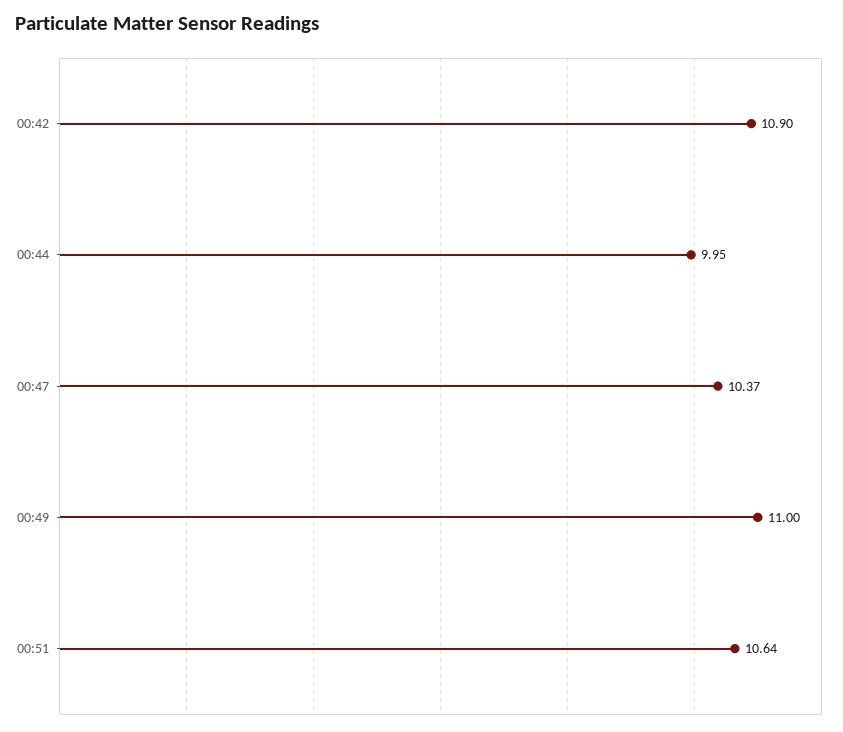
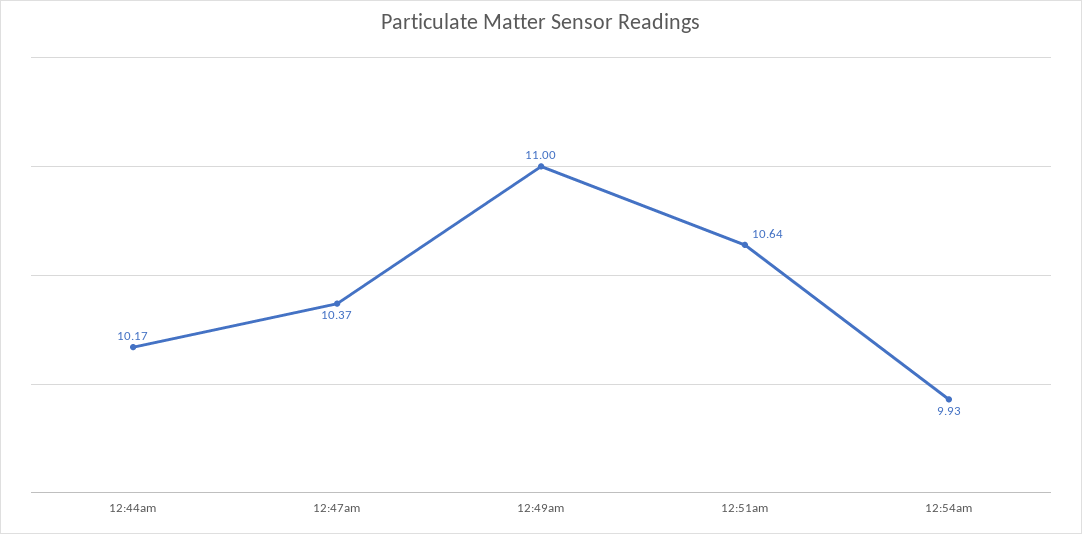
00:42: 10.9 -> none
00:44: 9.95 -> 10.17
12:54am: none -> 9.93

